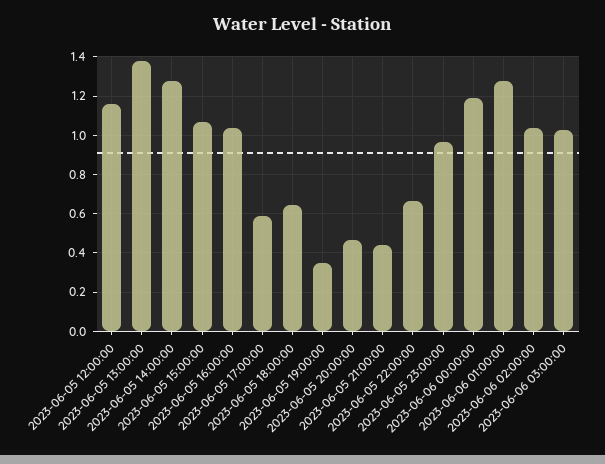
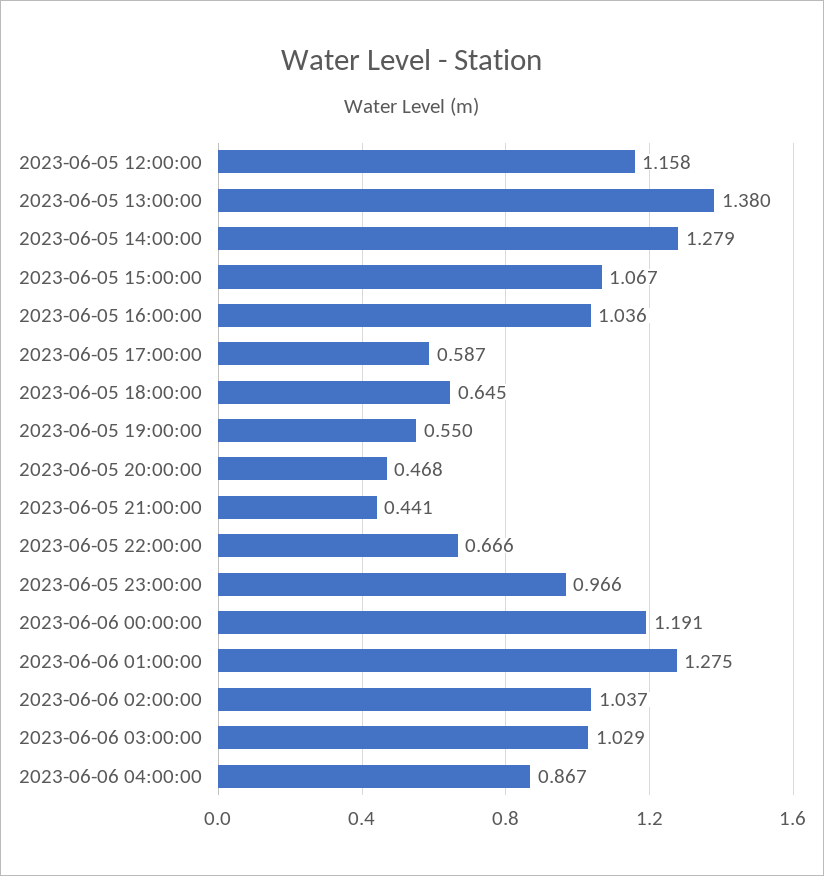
2023-06-05 19:00:00: 0.35 -> 0.55
2023-06-06 04:00:00: none -> 0.867

